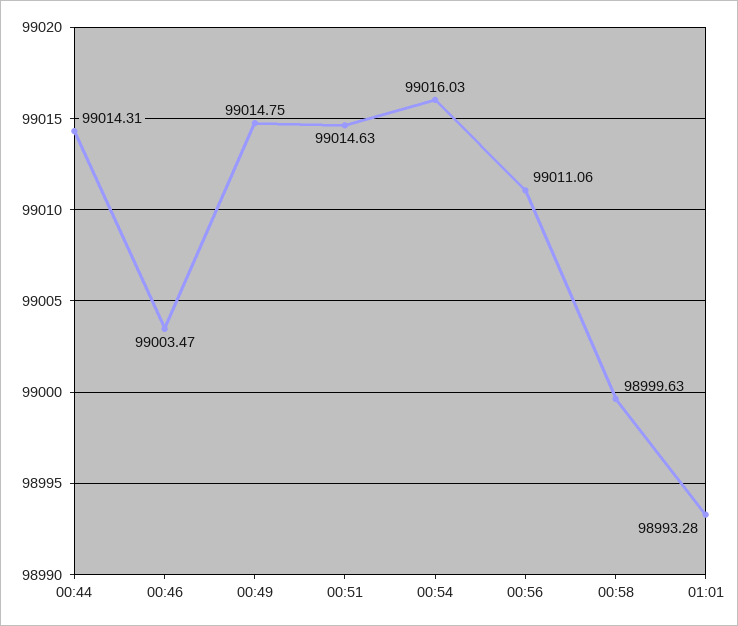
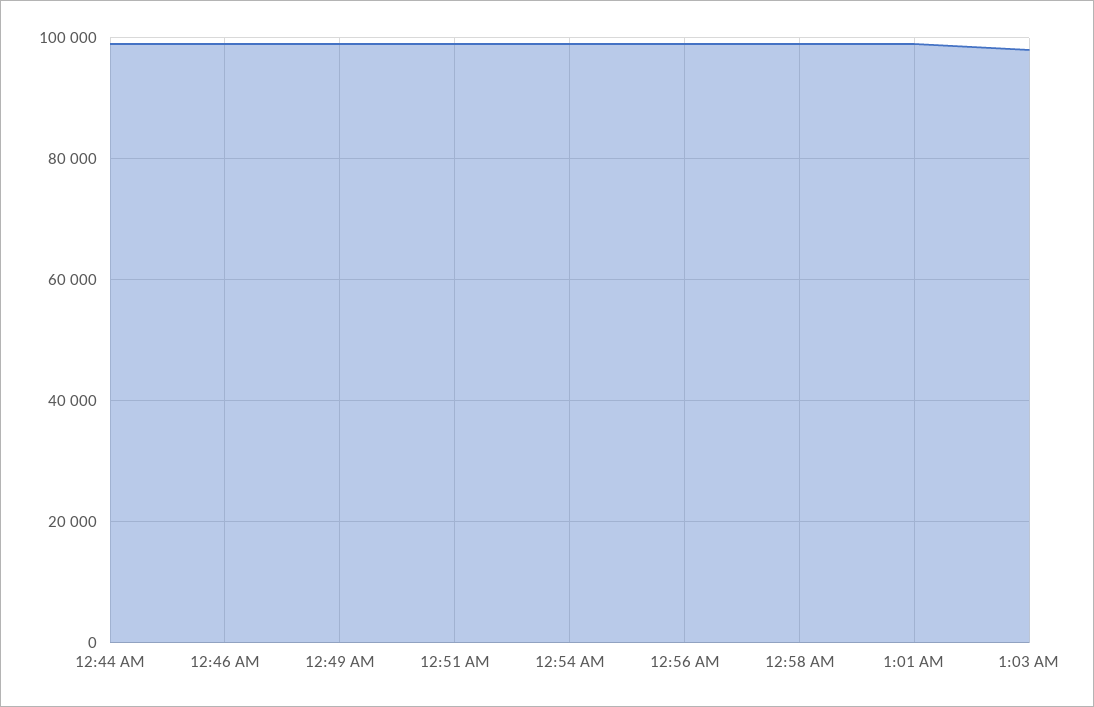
1:03 AM: none -> 98000

